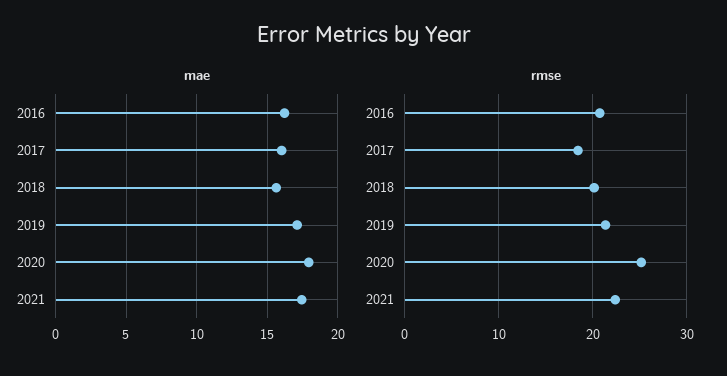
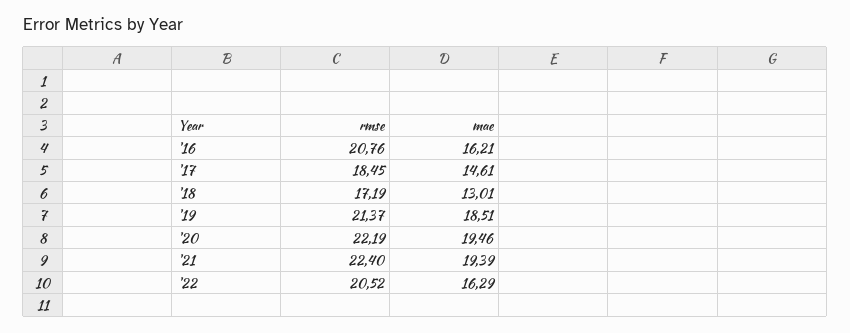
mae, 2017: 16 -> 14.61
mae, 2018: 15.5 -> 13.01
mae, 2019: 17 -> 18.51
mae, 2020: 18 -> 19.46
mae, 2021: 17.5 -> 19.39
rmse, 2018: 20 -> 17.19
rmse, 2020: 25 -> 22.19
rmse, '22: none -> 20.52
mae, '22: none -> 16.29

